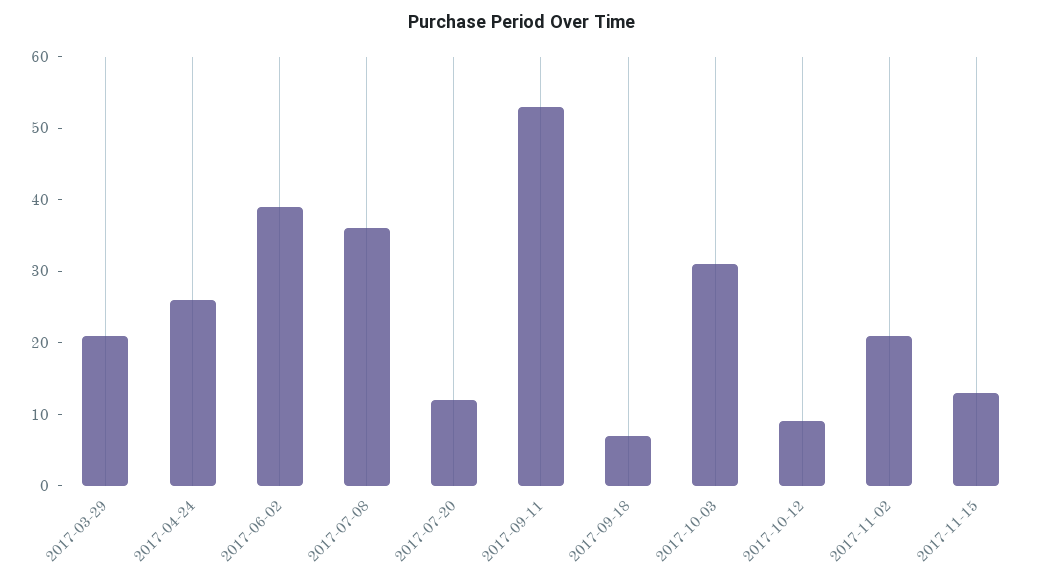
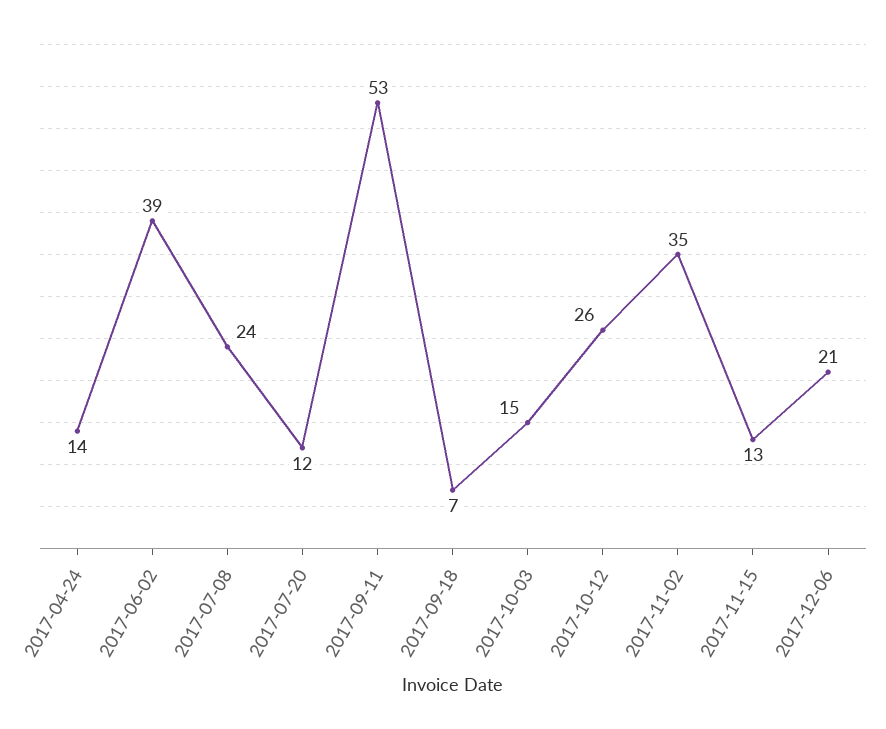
2017-03-29: 20 -> none
2017-04-24: 25 -> 14
2017-07-08: 35 -> 24
2017-10-03: 30 -> 15
2017-10-12: 10 -> 26
2017-11-02: 20 -> 35
2017-12-06: none -> 21

